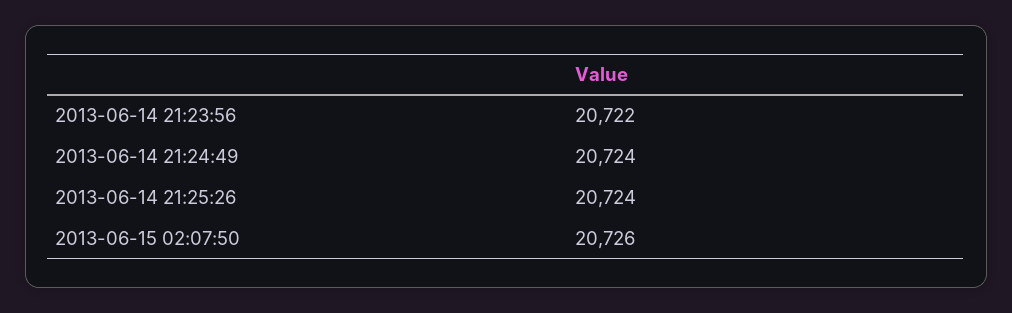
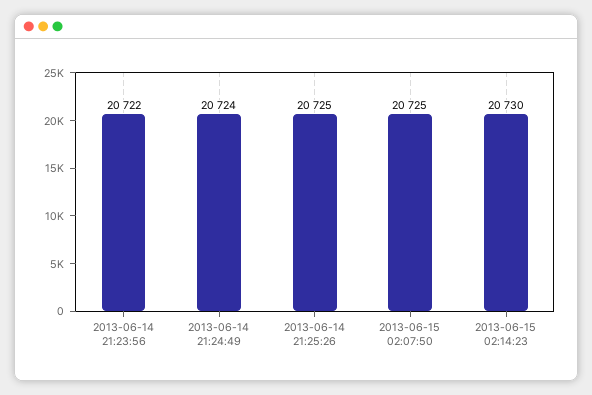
2013-06-14 21:25:26: 20724 -> 20725
2013-06-15 02:07:50: 20726 -> 20725
2013-06-15 02:14:23: none -> 20730

